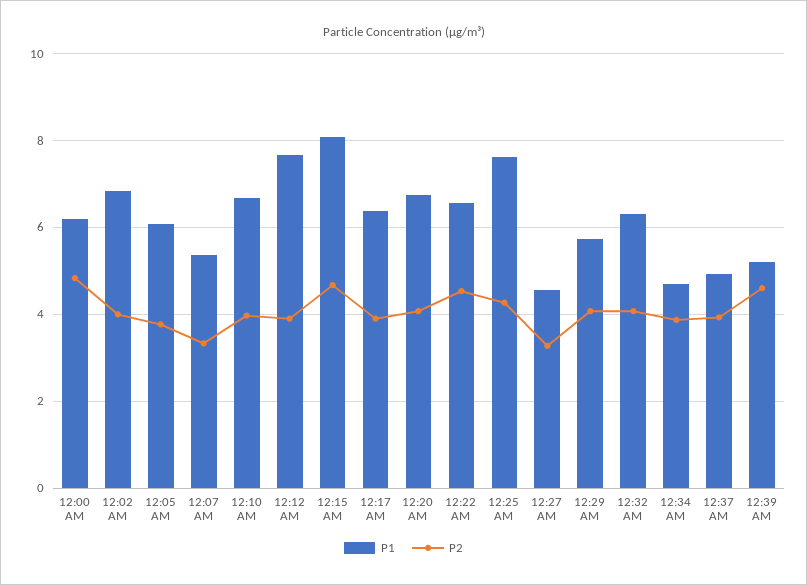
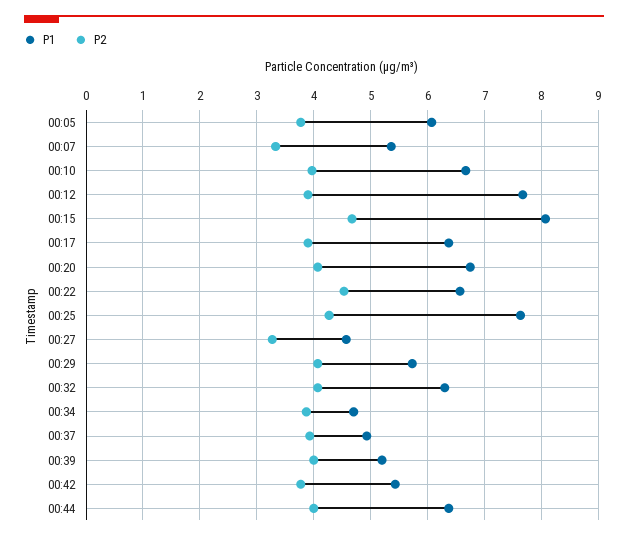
P1, 12:00 AM: 6.2 -> none
P2, 12:00 AM: 4.8 -> none
P1, 12:02 AM: 6.8 -> none
P2, 12:02 AM: 4 -> none
P2, 12:39 AM: 4.6 -> 4
P1, 00:42: none -> 5.4
P2, 00:42: none -> 3.8
P1, 00:44: none -> 6.4
P2, 00:44: none -> 4

